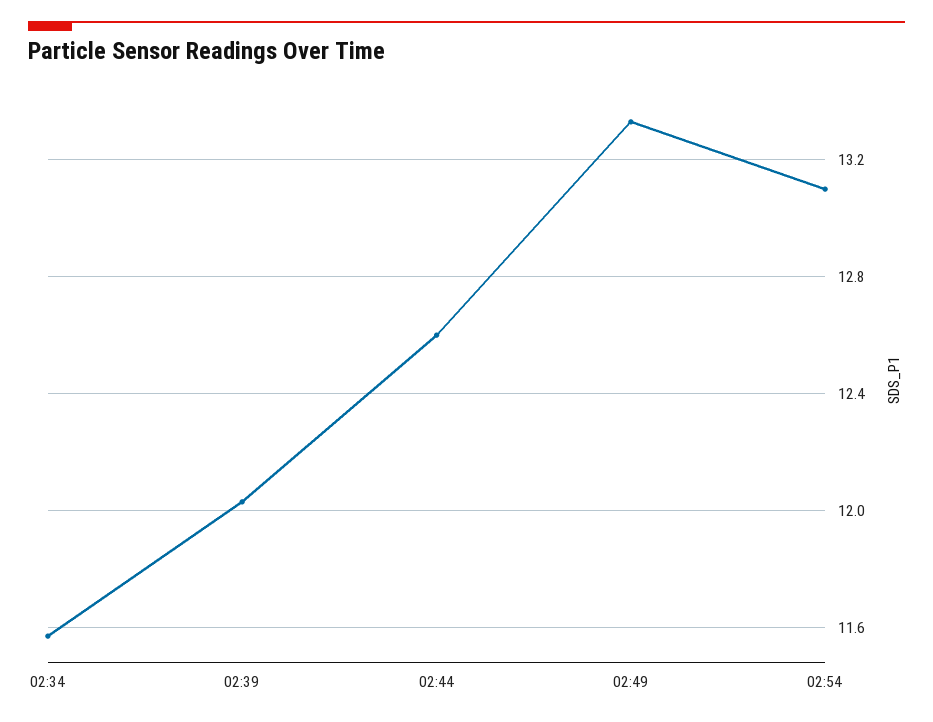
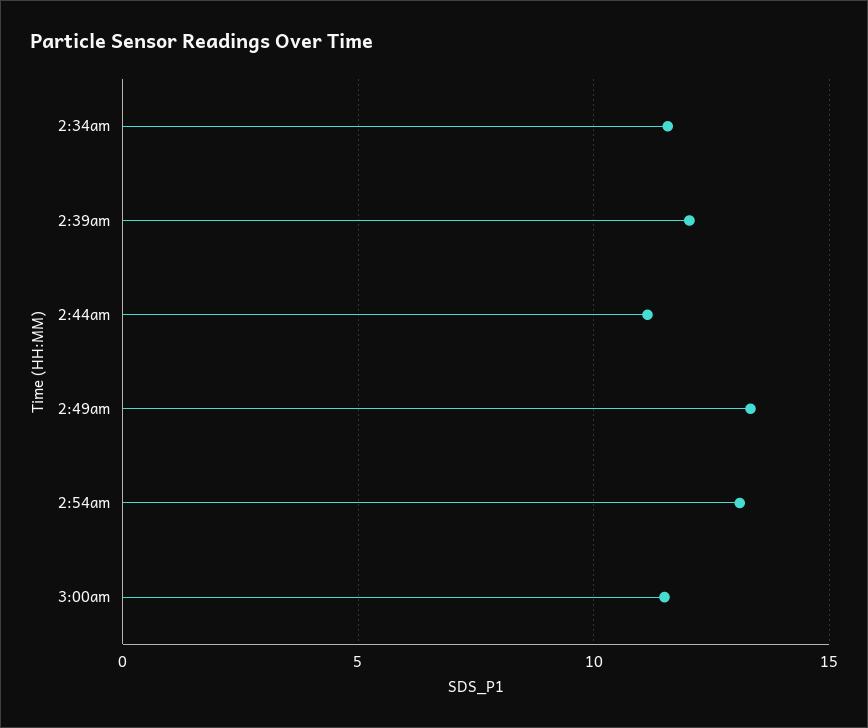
02:44: 12.6 -> 11
3:00am: none -> 11.5

